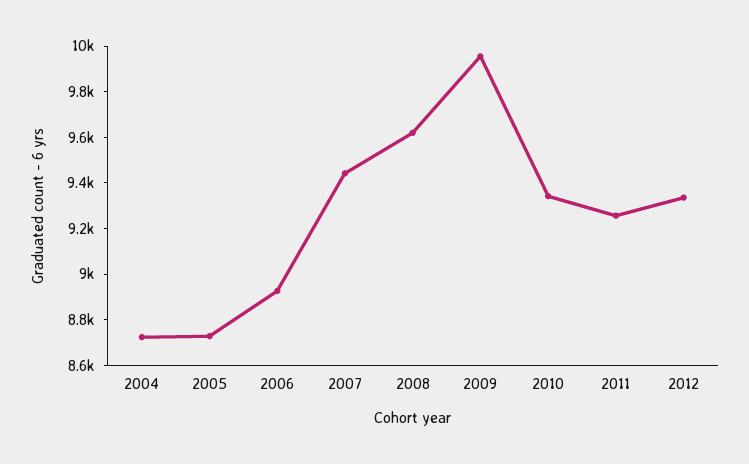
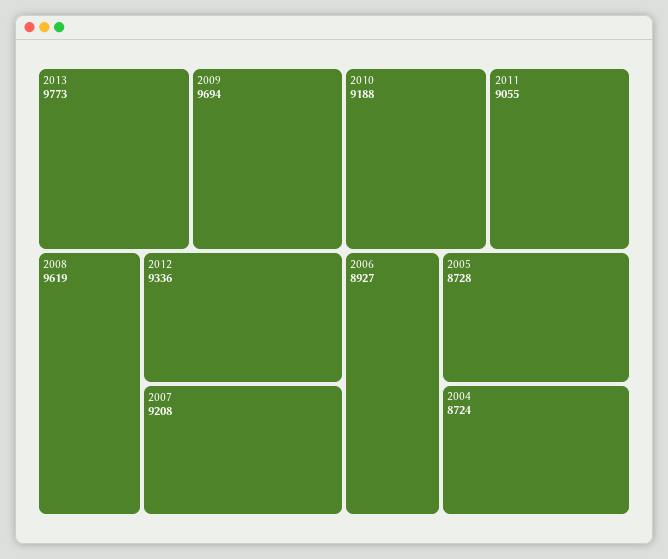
2007: 9450 -> 9208
2009: 9950 -> 9694
2010: 9350 -> 9188
2011: 9250 -> 9055
2013: none -> 9773

